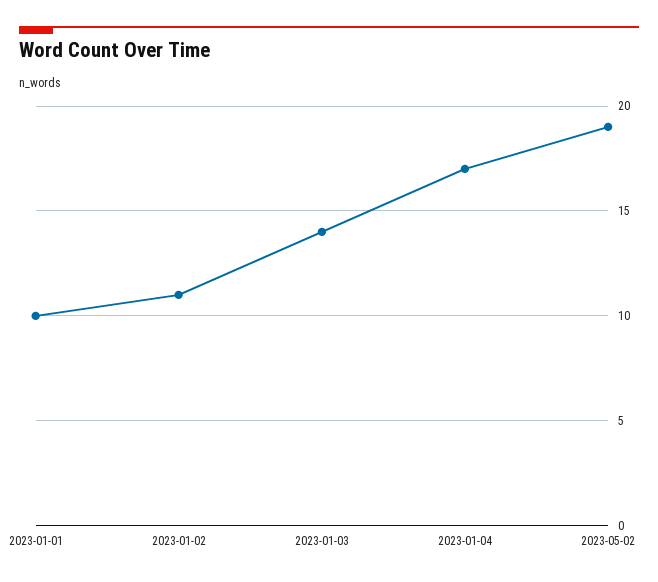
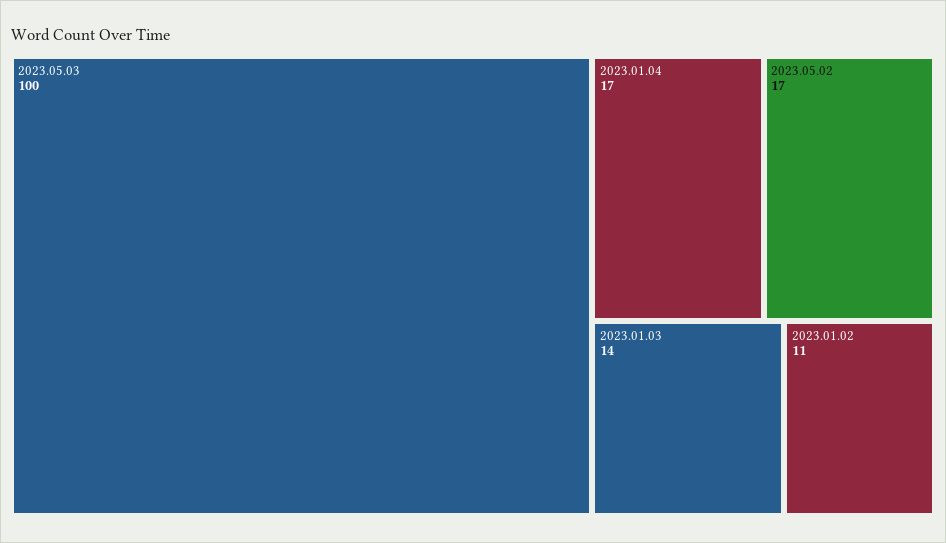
2023-01-01: 10 -> none
2023-05-02: 19 -> 17
2023.05.03: none -> 100

